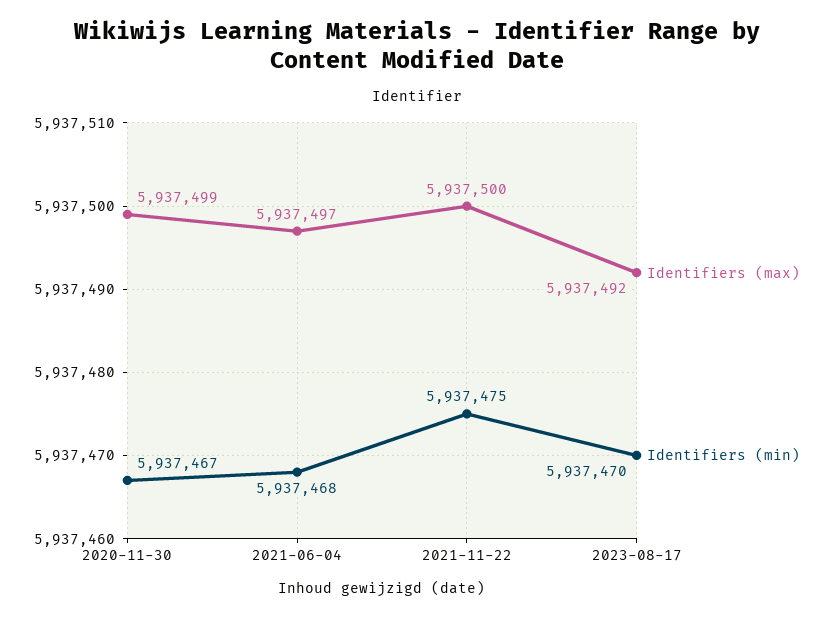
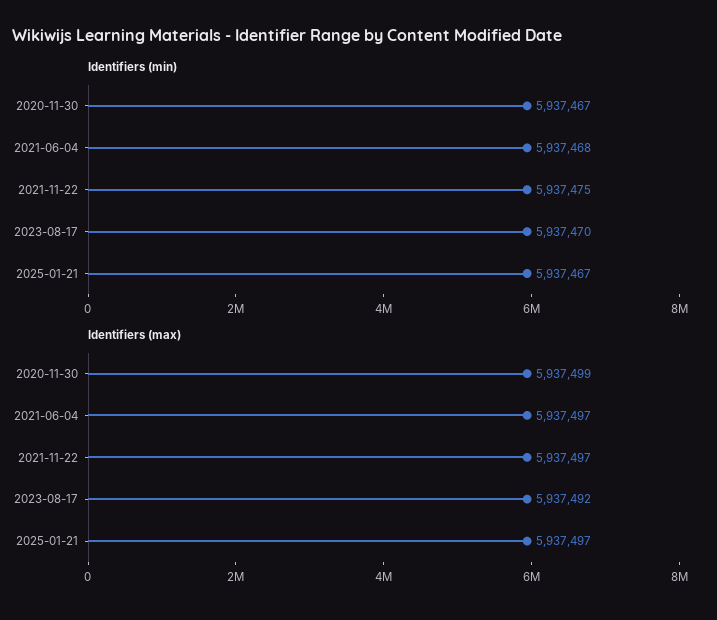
Identifiers (max), 2021-11-22: 5937500 -> 5937497
Identifiers (min), 2025-01-21: none -> 5937467
Identifiers (max), 2025-01-21: none -> 5937497

